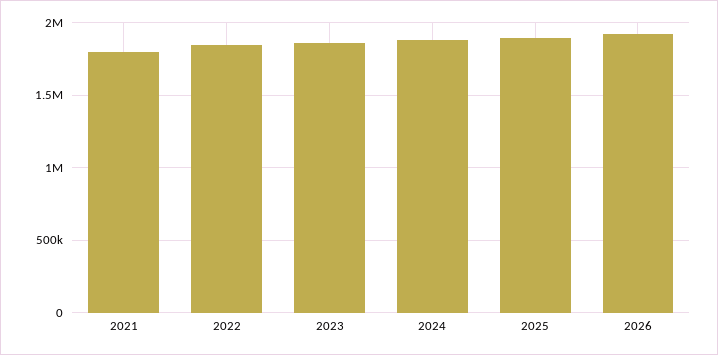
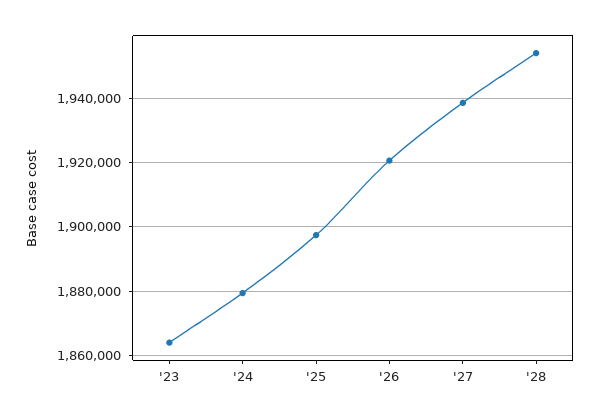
2021: 1800000 -> none
2022: 1850000 -> none
'27: none -> 1938000
'28: none -> 1954000

